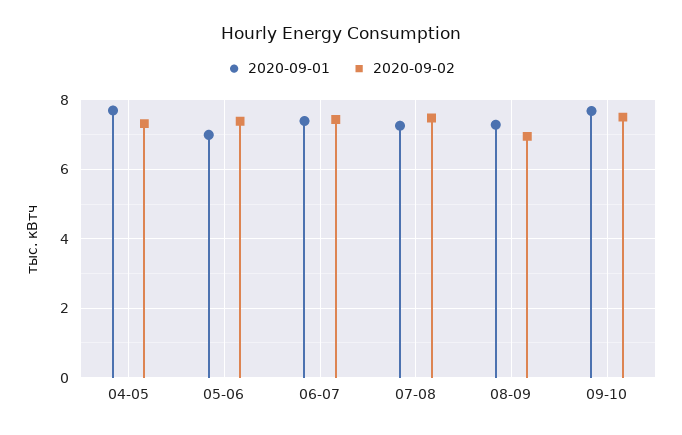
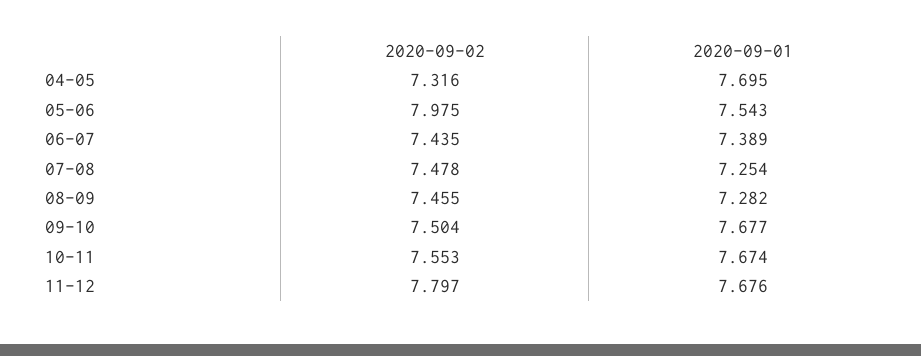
2020-09-01, 05-06: 7 -> 7.543
2020-09-02, 05-06: 7.4 -> 7.975
2020-09-02, 08-09: 7 -> 7.455
2020-09-02, 10-11: none -> 7.553
2020-09-01, 10-11: none -> 7.674
2020-09-02, 11-12: none -> 7.797
2020-09-01, 11-12: none -> 7.676

